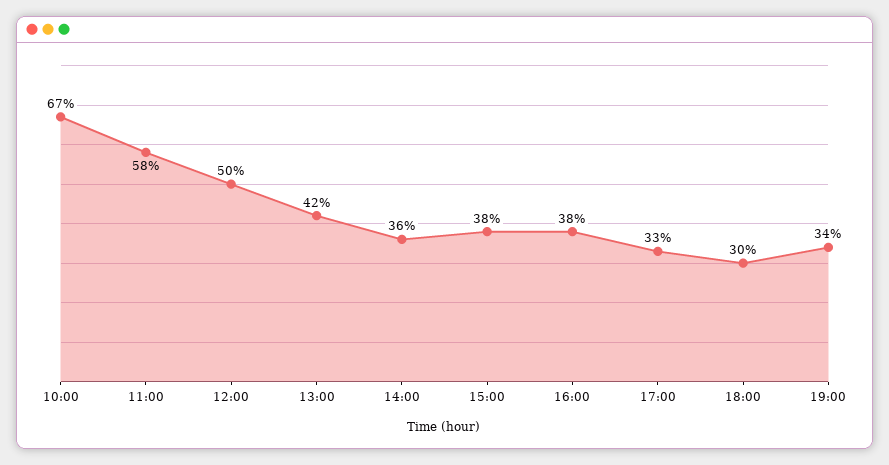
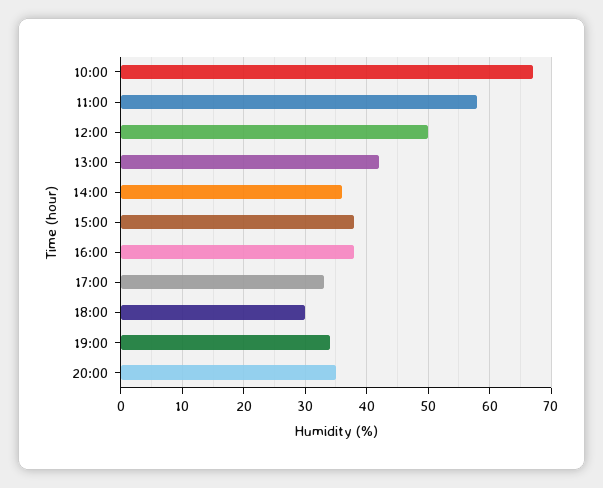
20:00: none -> 35

